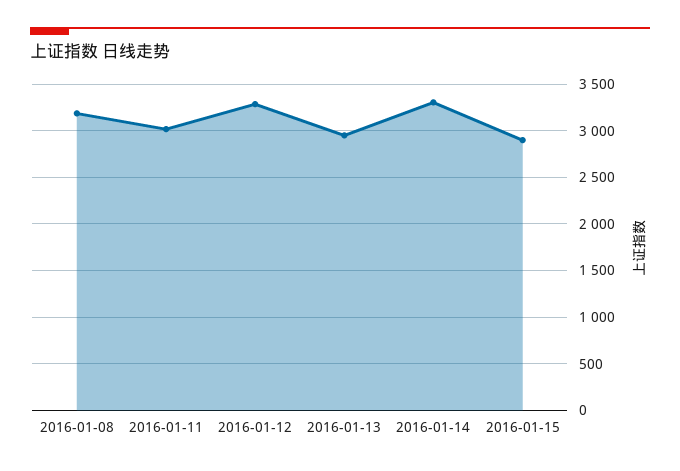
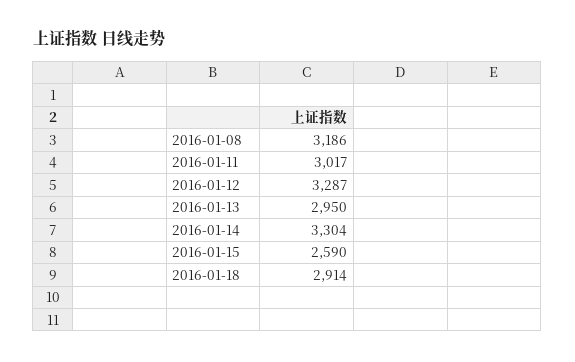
2016-01-15: 2900 -> 2590
2016-01-18: none -> 2914

